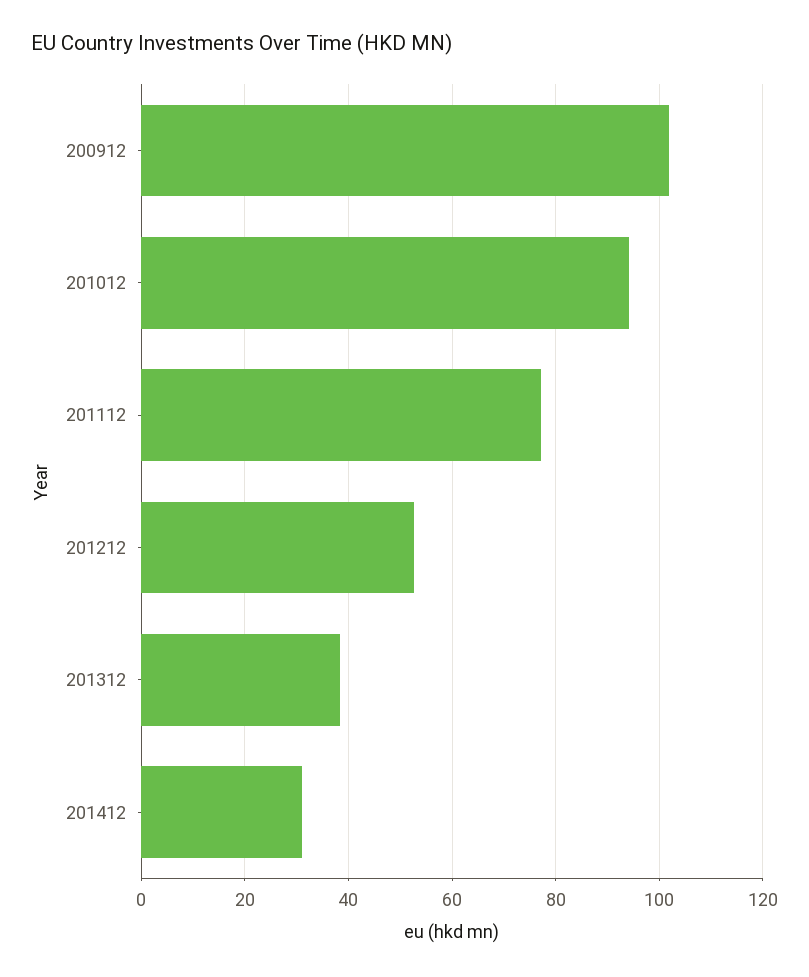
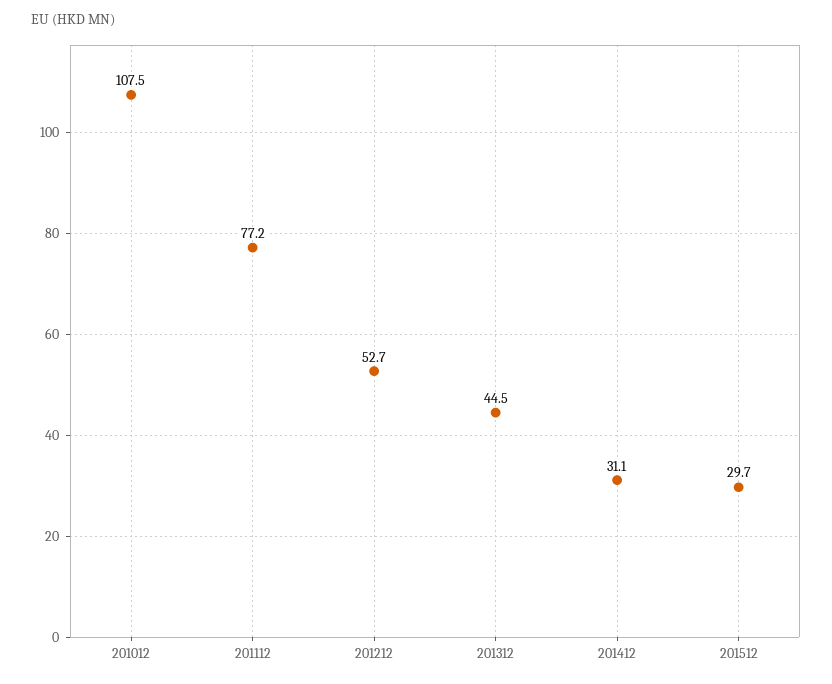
200912: 102 -> none
201012: 94 -> 107.5
201312: 38 -> 44.5
201512: none -> 29.7

